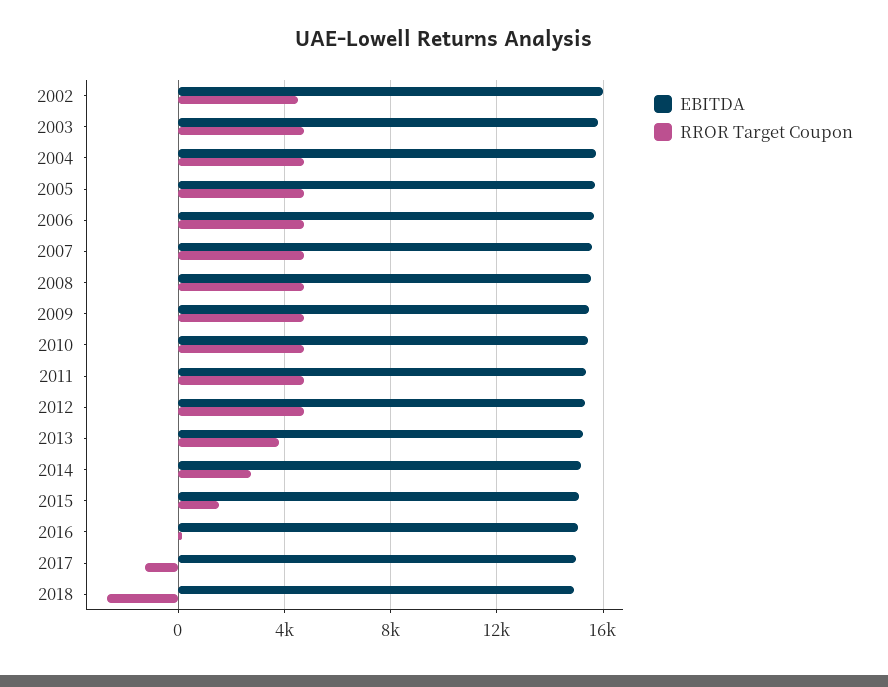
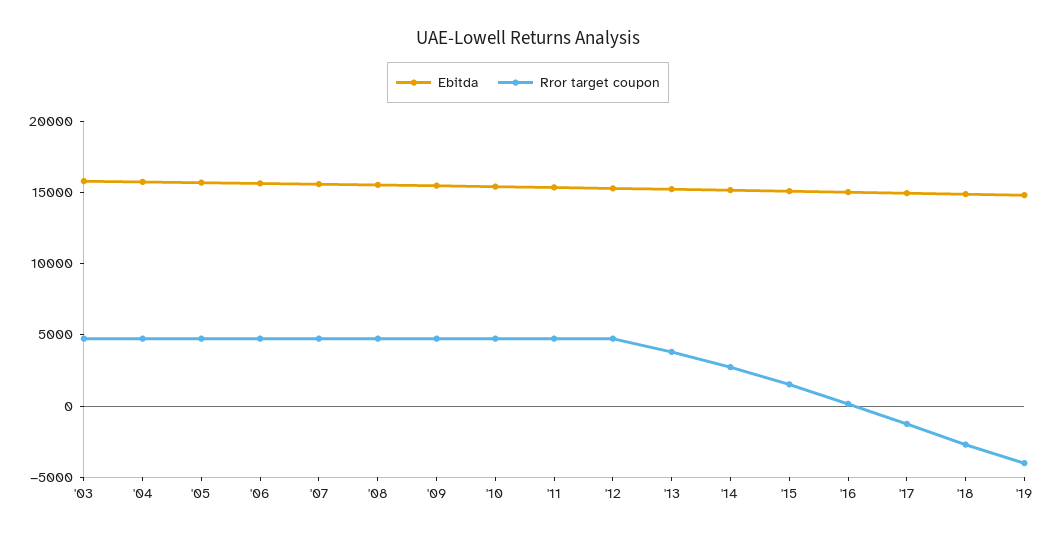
EBITDA, 2002: 16000 -> none
RROR Target Coupon, 2002: 4500 -> none
EBITDA, '19: none -> 15000
RROR Target Coupon, '19: none -> -4000

